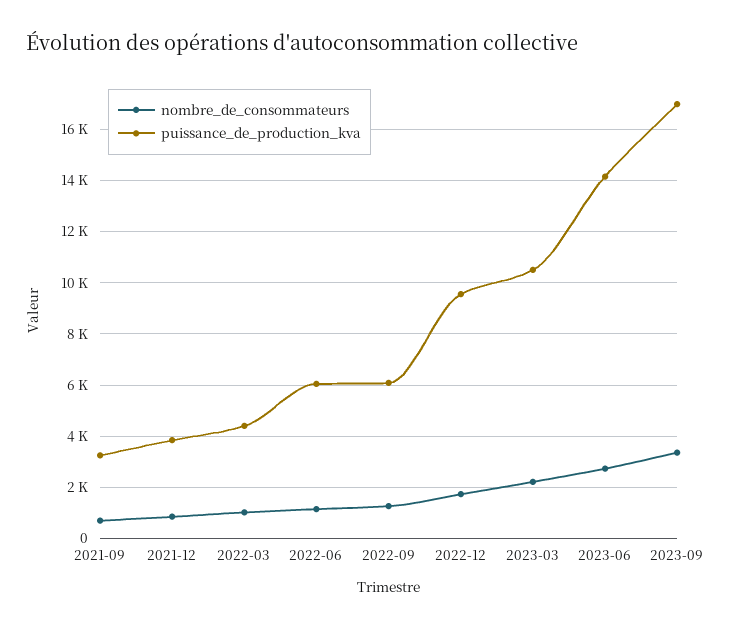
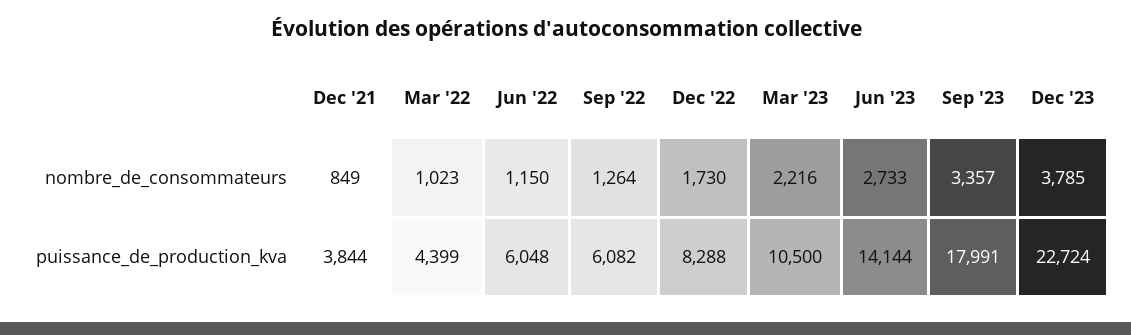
nombre_de_consommateurs, 2021-09: 750 -> none
puissance_de_production_kva, 2021-09: 3250 -> none
puissance_de_production_kva, 2022-12: 9500 -> 8288
puissance_de_production_kva, 2023-09: 17000 -> 17991
nombre_de_consommateurs, Dec '23: none -> 3785
puissance_de_production_kva, Dec '23: none -> 22724

